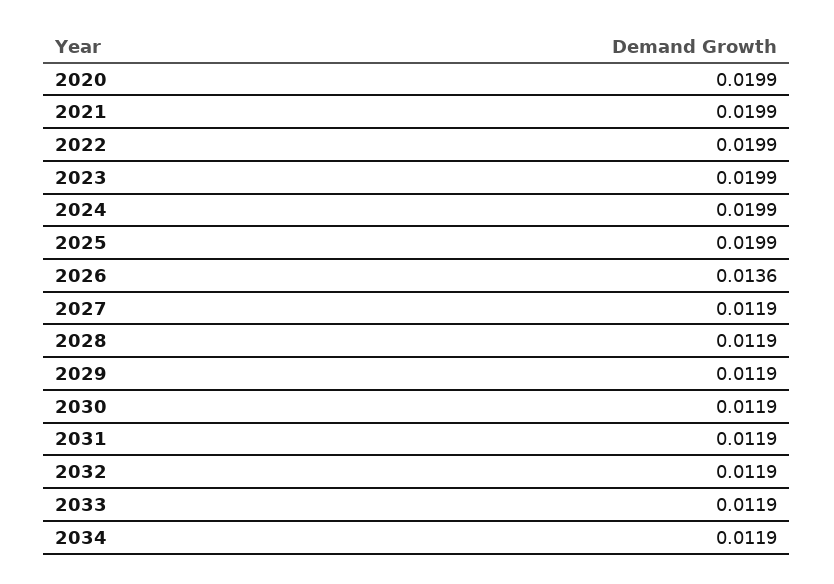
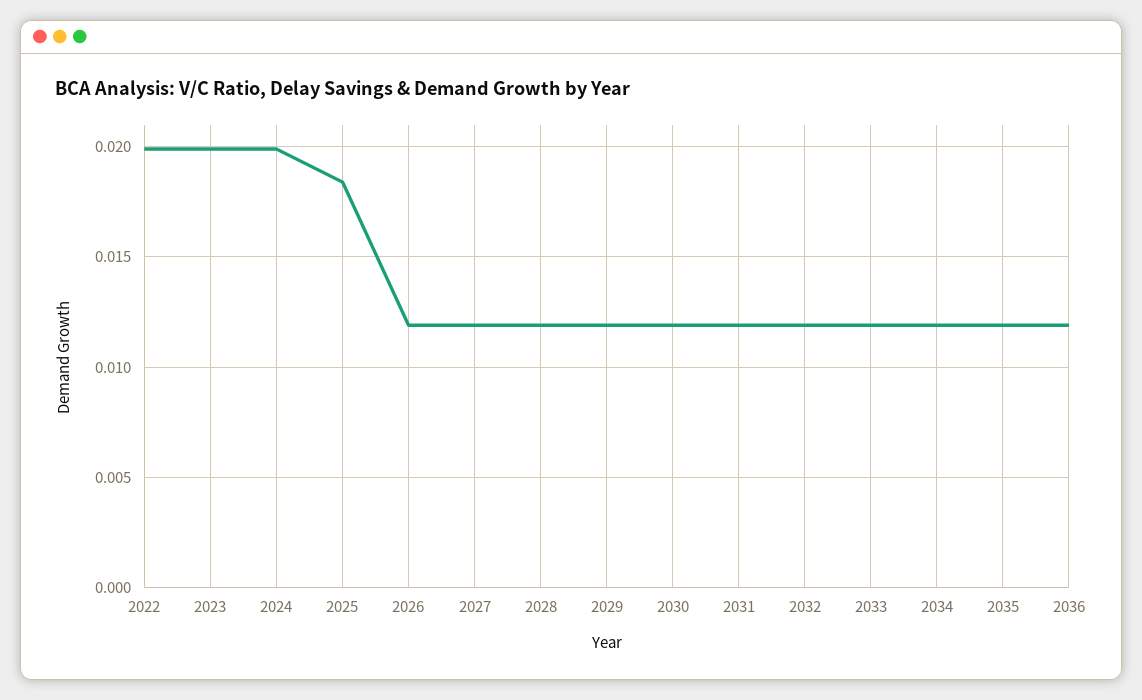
2020: 0.0199 -> none
2021: 0.0199 -> none
2025: 0.0199 -> 0.0185
2026: 0.0136 -> 0.012
2035: none -> 0.012
2036: none -> 0.012

